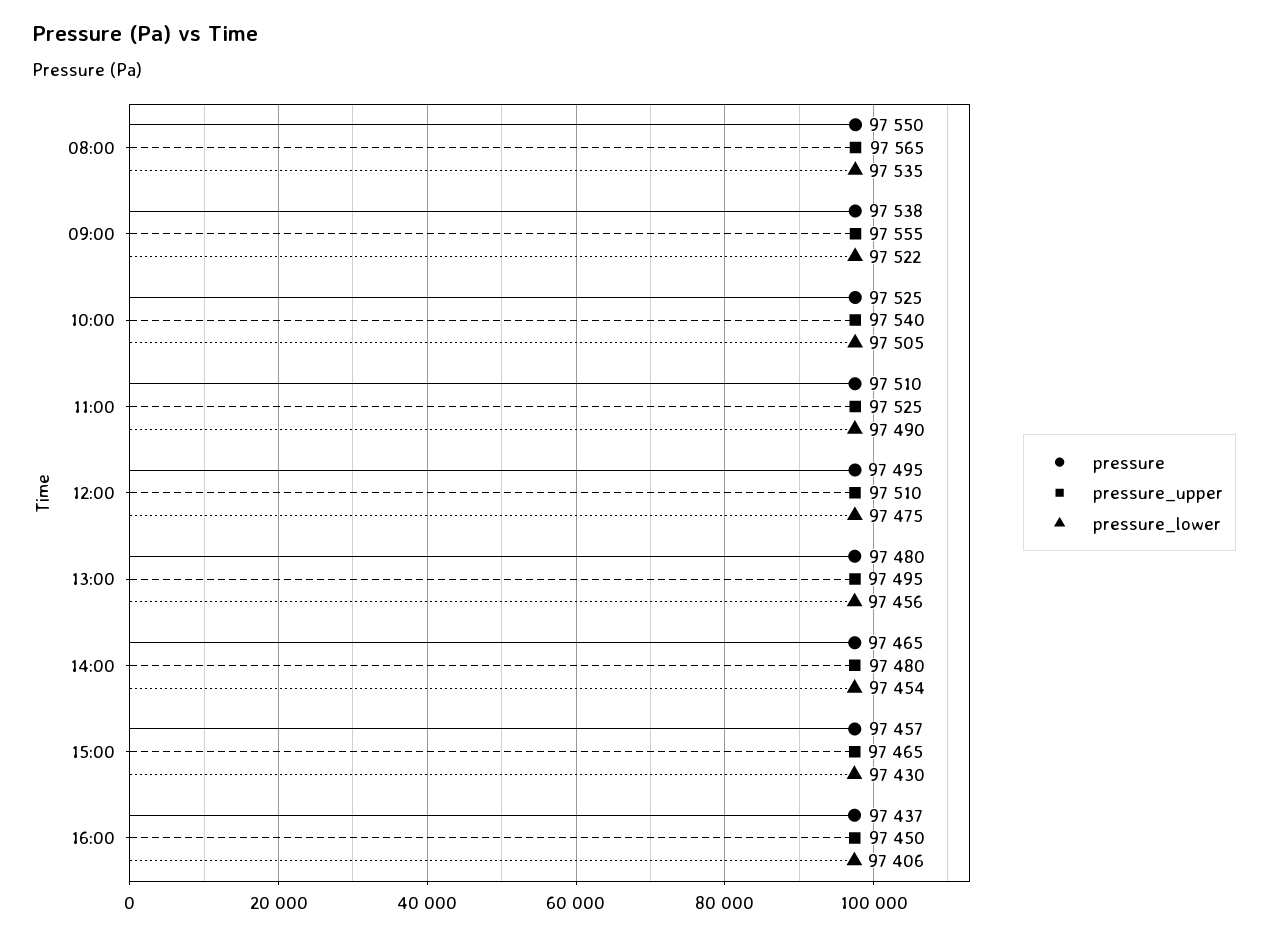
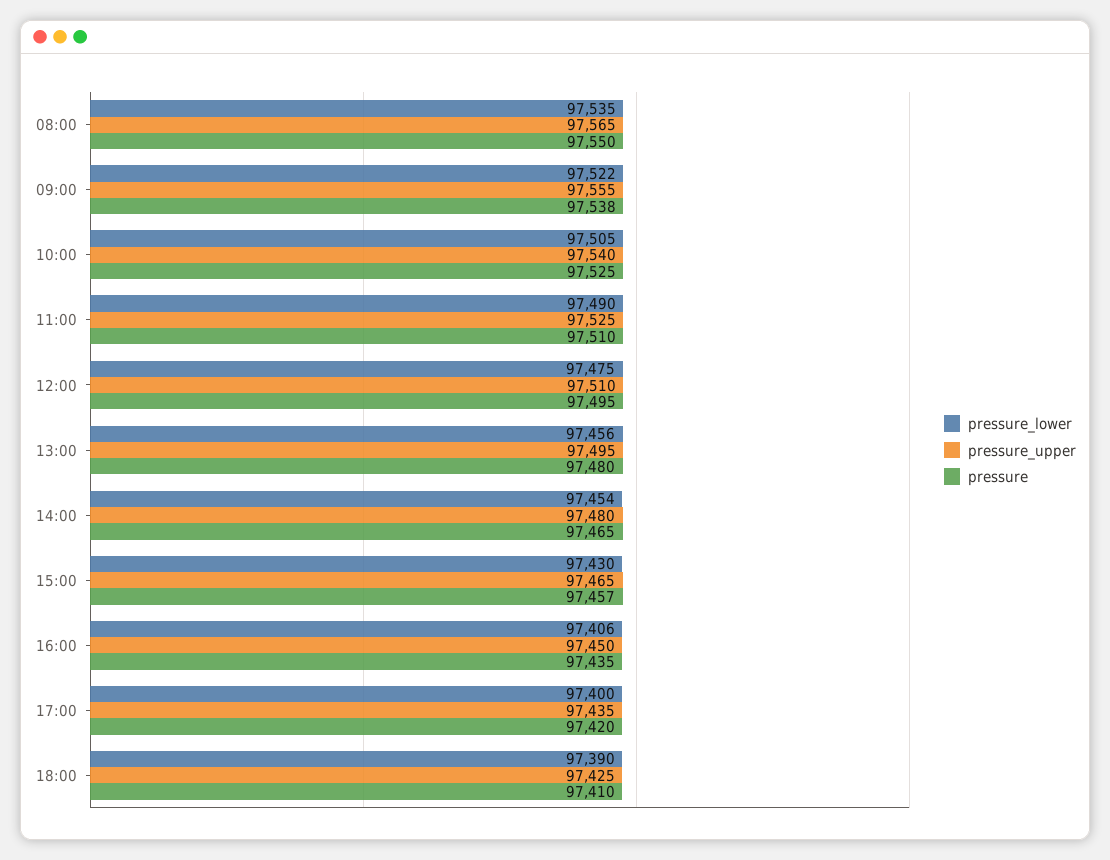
pressure, 16:00: 97437 -> 97435
pressure_lower, 17:00: none -> 97400
pressure_upper, 17:00: none -> 97435
pressure, 17:00: none -> 97420
pressure_lower, 18:00: none -> 97390
pressure_upper, 18:00: none -> 97425
pressure, 18:00: none -> 97410

